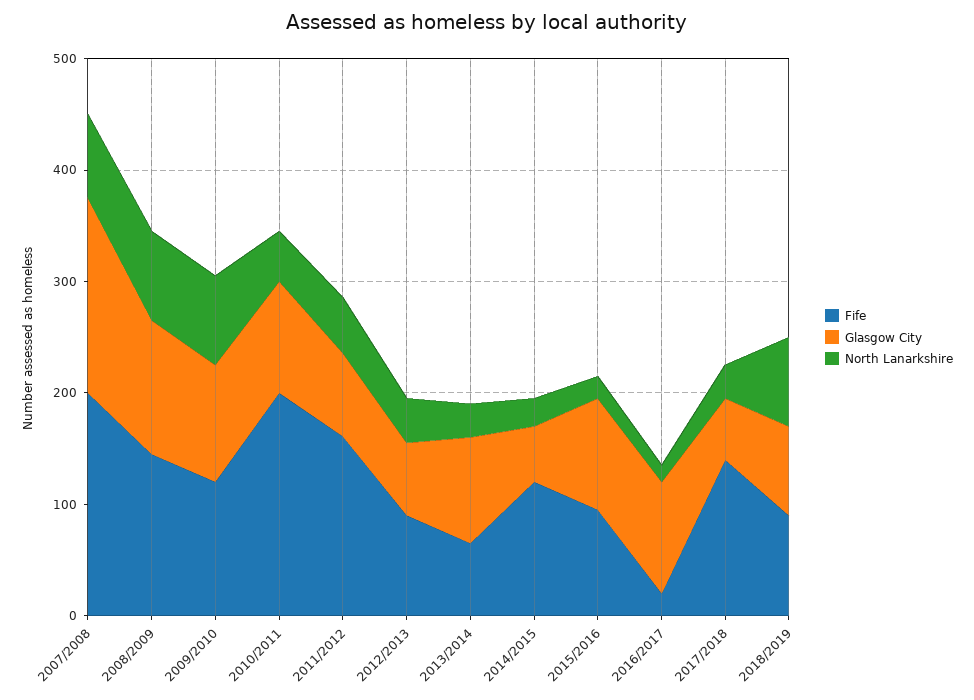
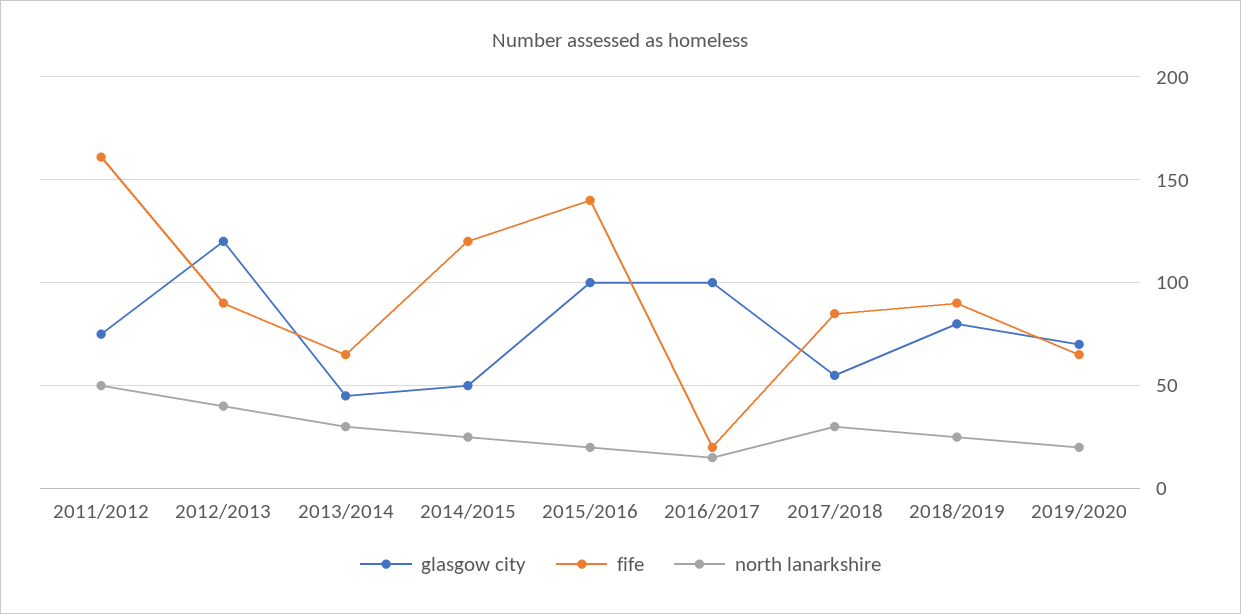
Fife, 2007/2008: 200 -> none
Glasgow City, 2007/2008: 180 -> none
North Lanarkshire, 2007/2008: 80 -> none
Fife, 2008/2009: 140 -> none
Glasgow City, 2008/2009: 120 -> none
North Lanarkshire, 2008/2009: 80 -> none
Fife, 2009/2010: 120 -> none
Glasgow City, 2009/2010: 100 -> none
North Lanarkshire, 2009/2010: 80 -> none
Fife, 2010/2011: 200 -> none
Glasgow City, 2010/2011: 100 -> none
North Lanarkshire, 2010/2011: 40 -> none
Glasgow City, 2012/2013: 60 -> 120
Glasgow City, 2013/2014: 100 -> 45
Fife, 2015/2016: 100 -> 140
Fife, 2017/2018: 140 -> 85
North Lanarkshire, 2018/2019: 80 -> 25
Glasgow City, 2019/2020: none -> 70
Fife, 2019/2020: none -> 65
North Lanarkshire, 2019/2020: none -> 20

